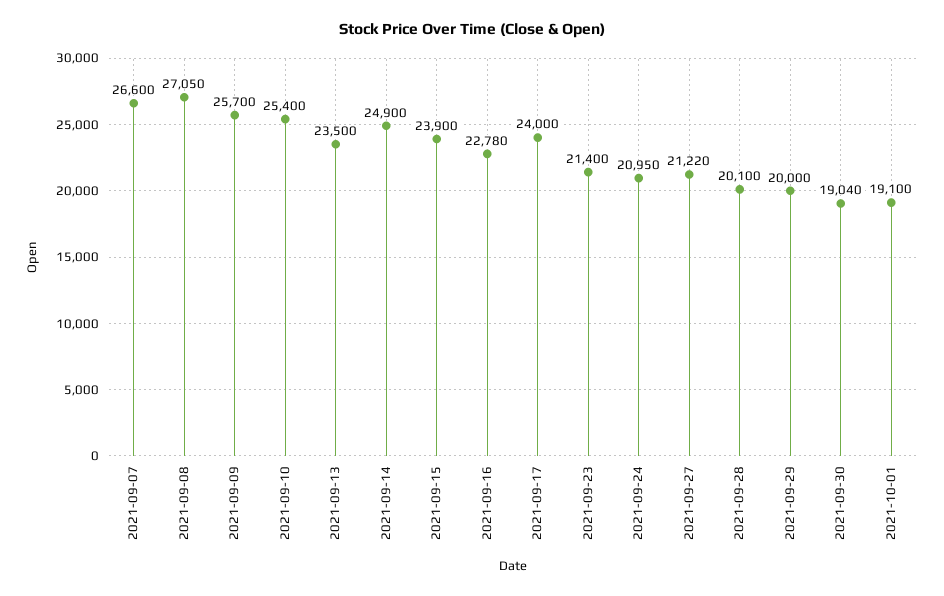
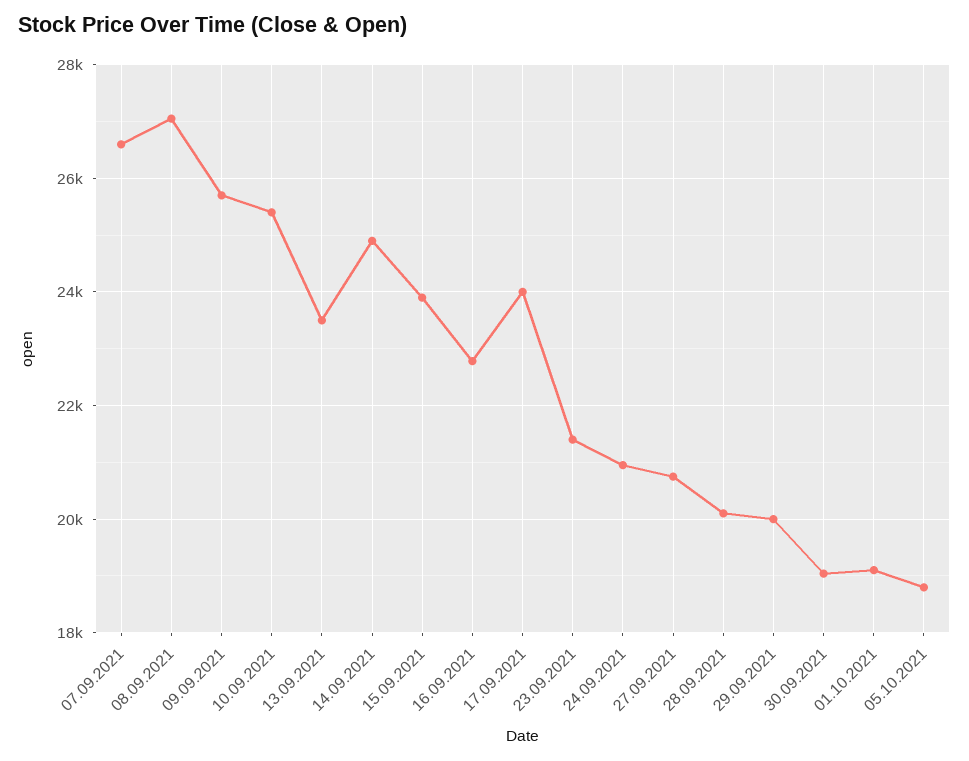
2021-09-27: 21220 -> 20800
05.10.2021: none -> 18800

